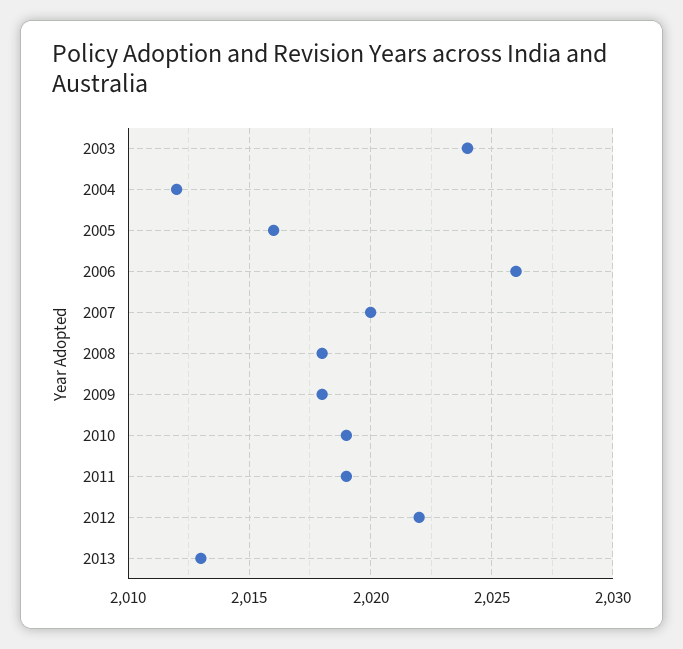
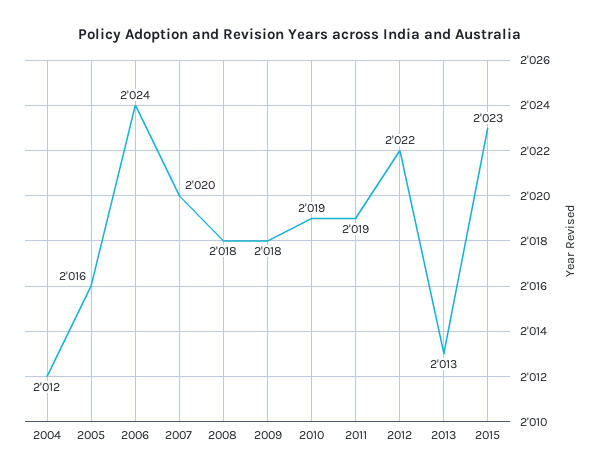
2003: 2024 -> none
2006: 2026 -> 2024
2015: none -> 2023

